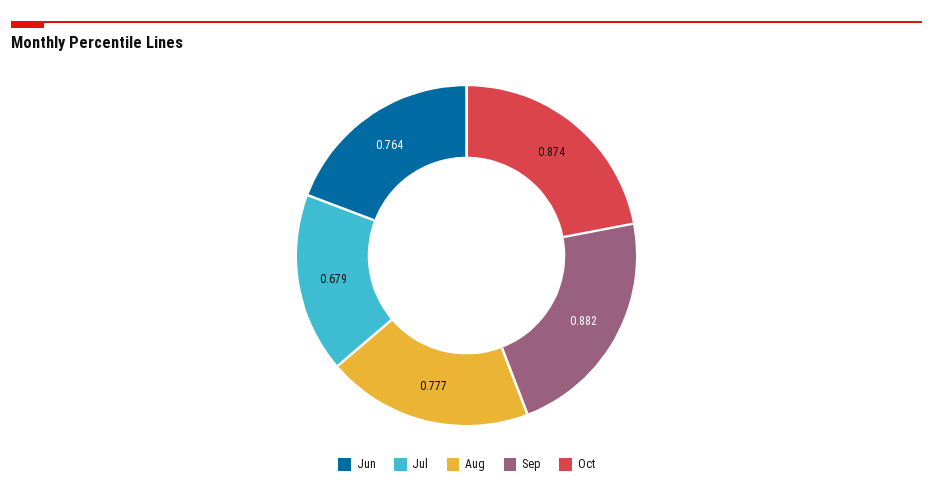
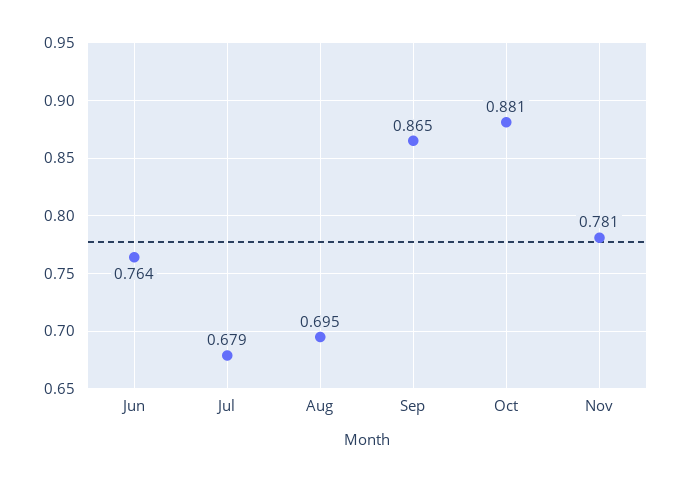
Aug: 0.777 -> 0.695
Sep: 0.882 -> 0.865
Oct: 0.874 -> 0.881
Nov: none -> 0.781

